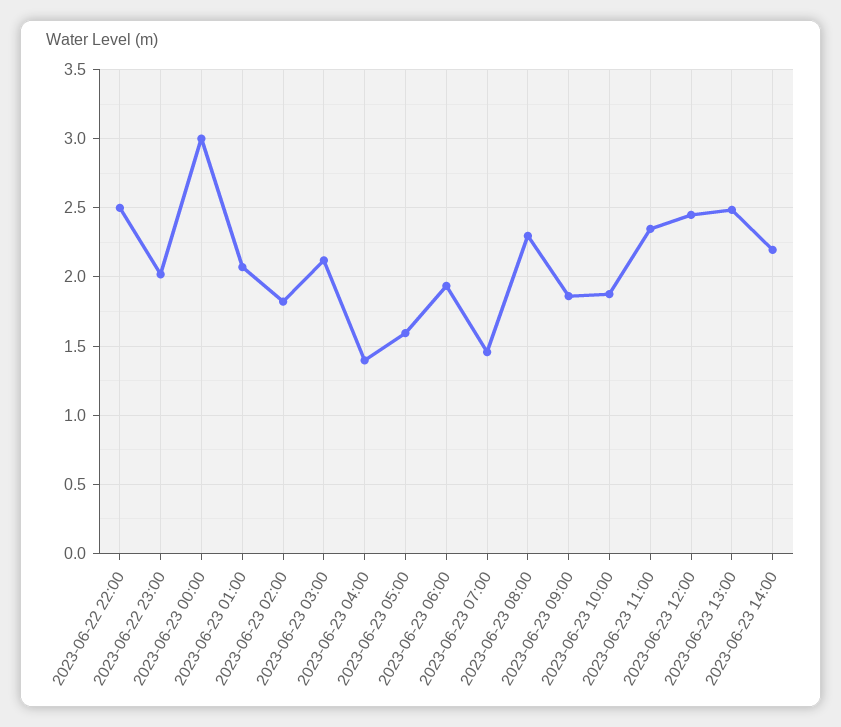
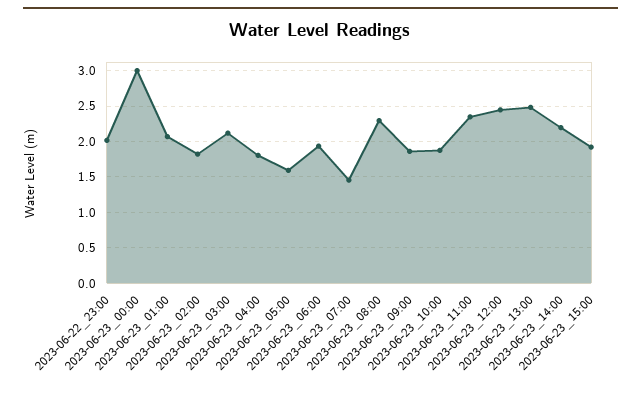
2023-06-22 22:00: 2.5 -> none
2023-06-23 04:00: 1.4 -> 1.8
2023-06-23_15:00: none -> 1.9

